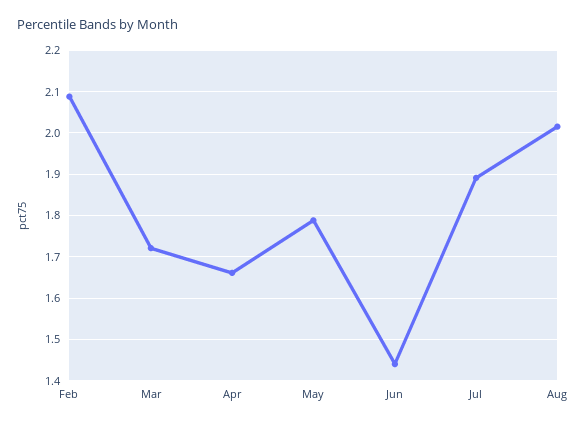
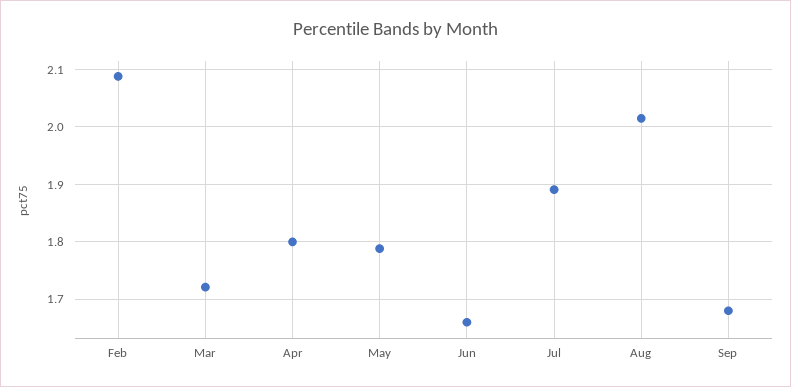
Apr: 1.66 -> 1.8
Jun: 1.44 -> 1.66
Sep: none -> 1.68

